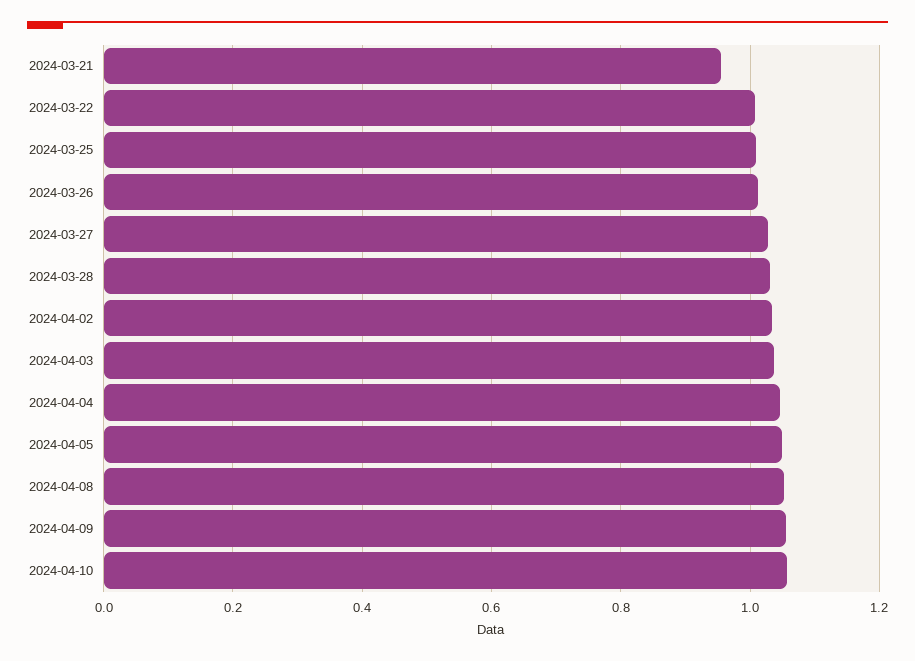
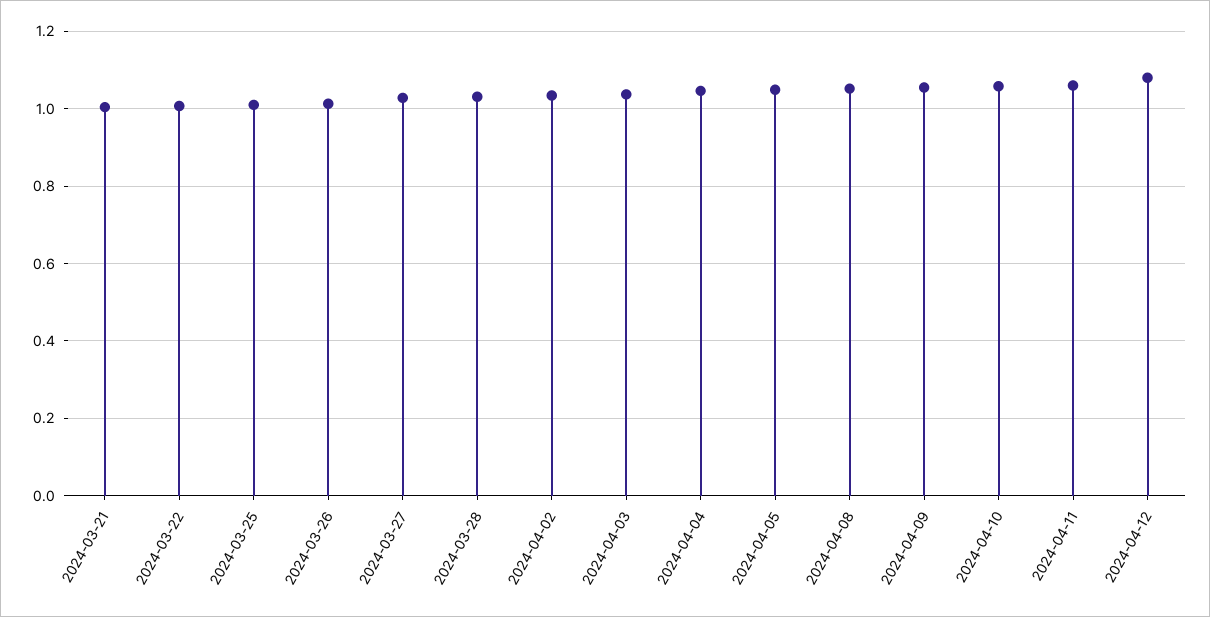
2024-03-21: 0.96 -> 1
2024-04-11: none -> 1.06
2024-04-12: none -> 1.08

